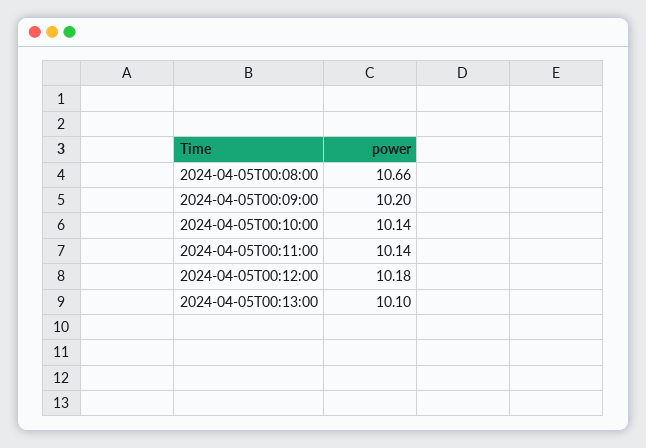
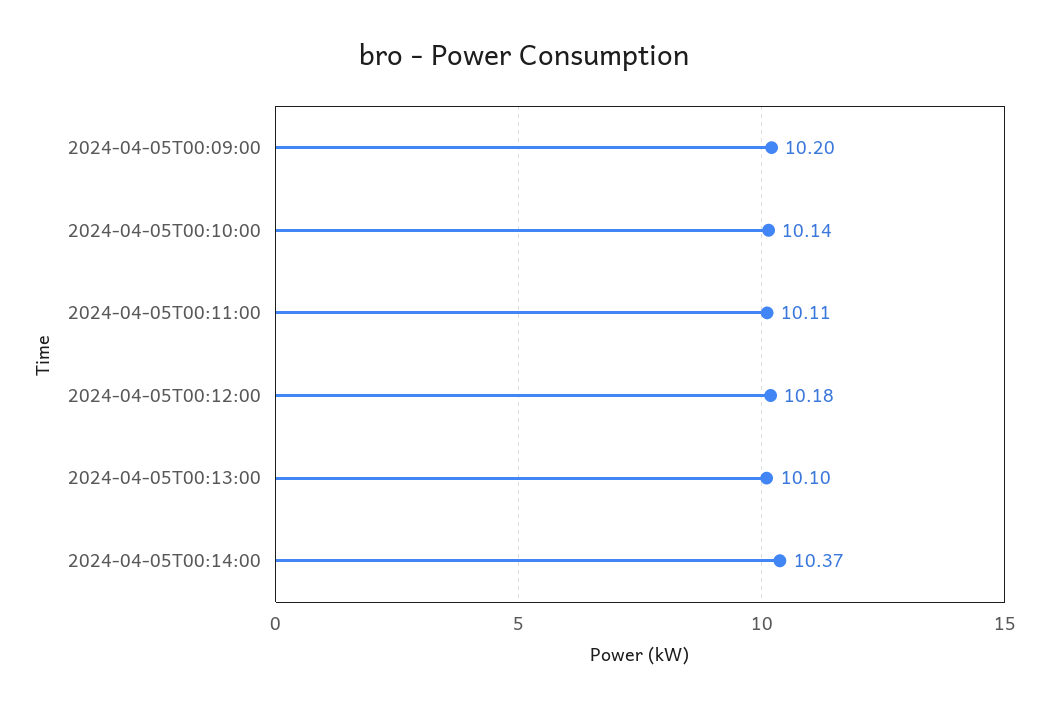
2024-04-05T00:08:00: 10.66 -> none
2024-04-05T00:11:00: 10.14 -> 10.11
2024-04-05T00:14:00: none -> 10.37

